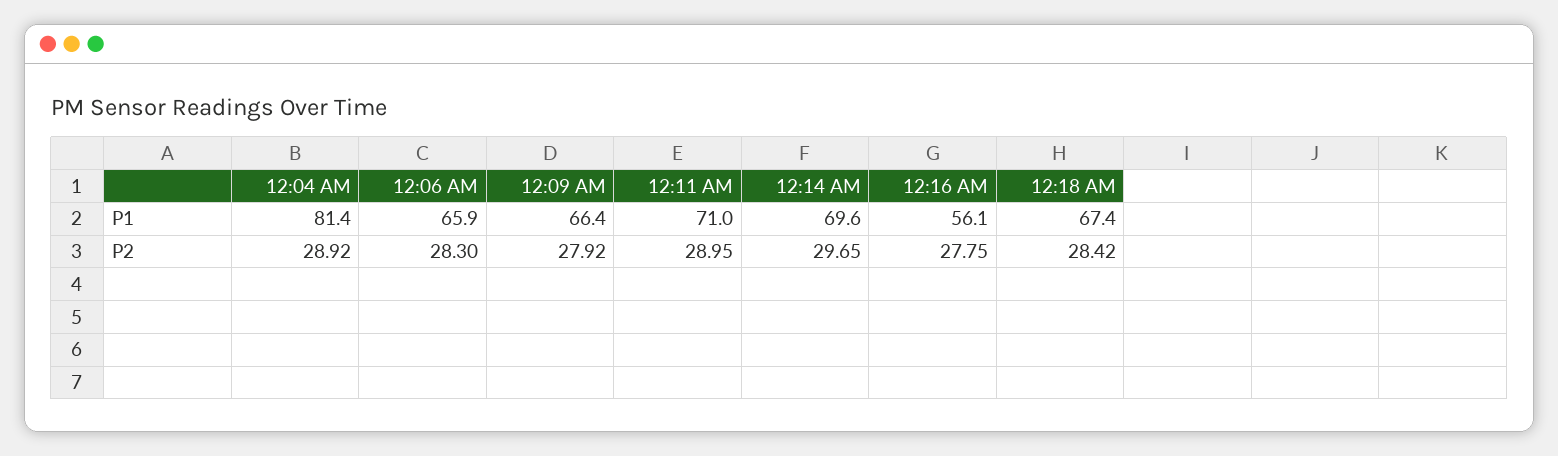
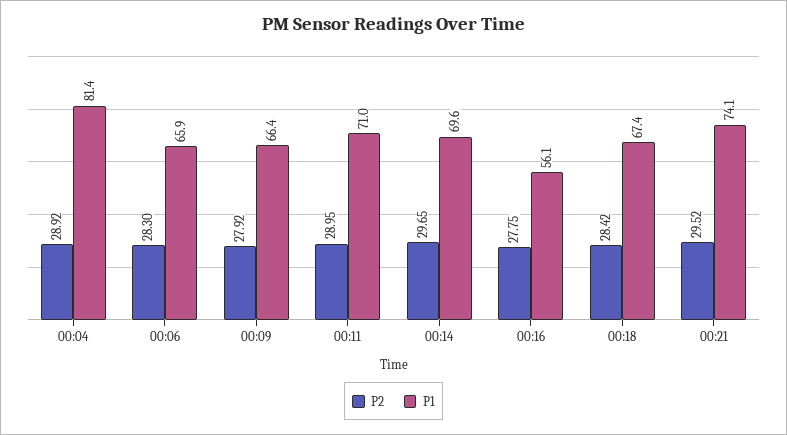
P2, 00:21: none -> 29.52
P1, 00:21: none -> 74.1

